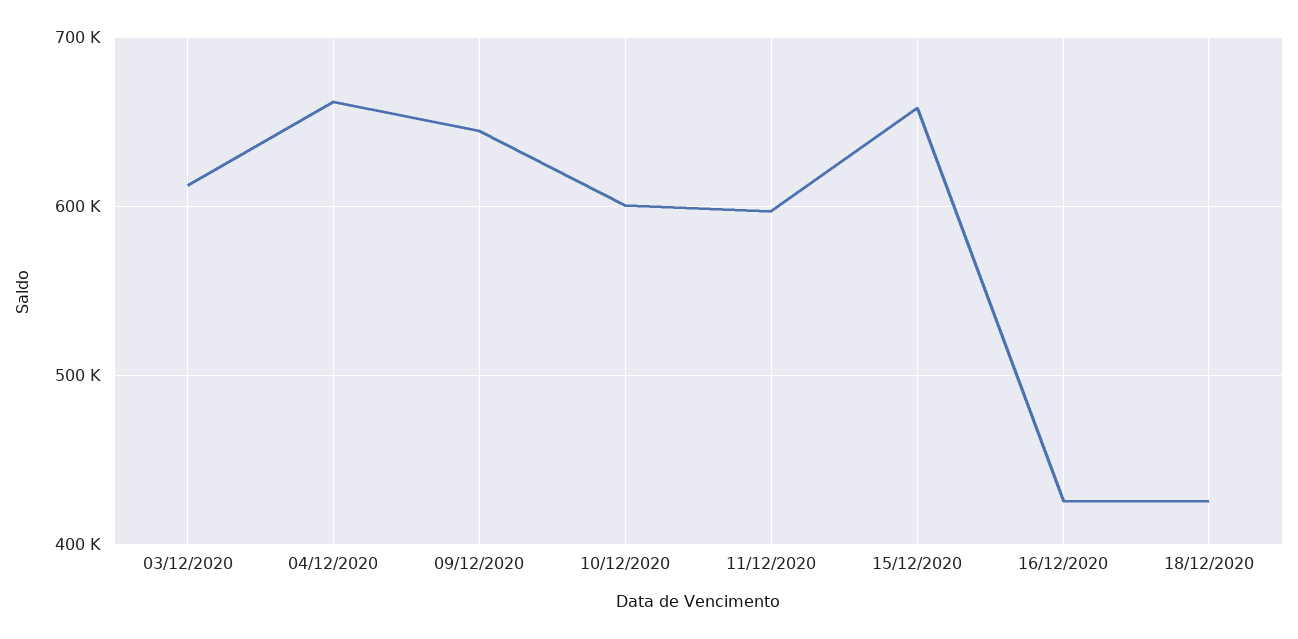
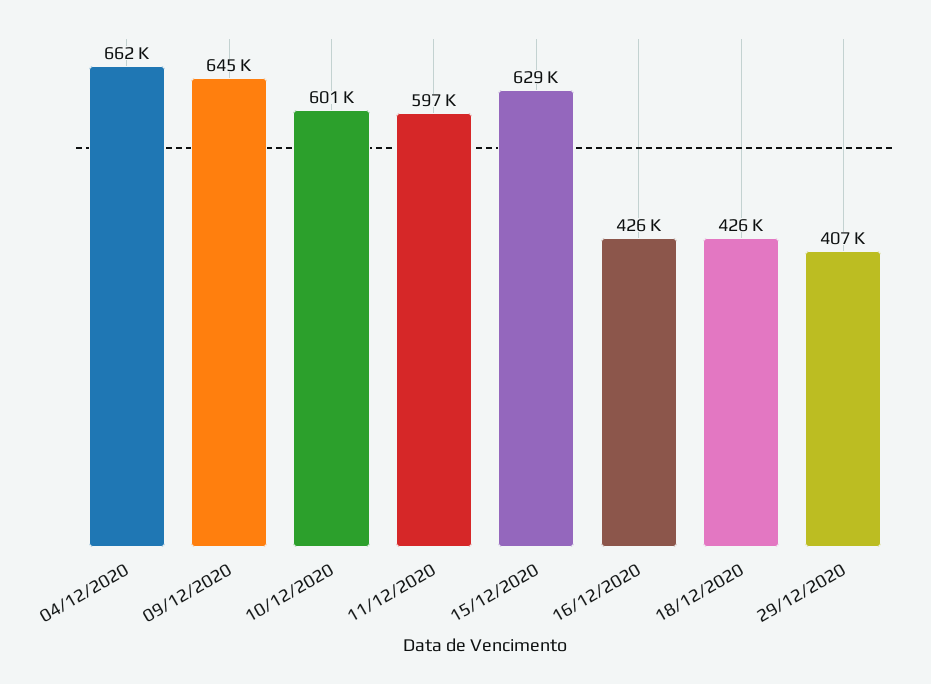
03/12/2020: 610000 -> none
15/12/2020: 660000 -> 629000
29/12/2020: none -> 407000

